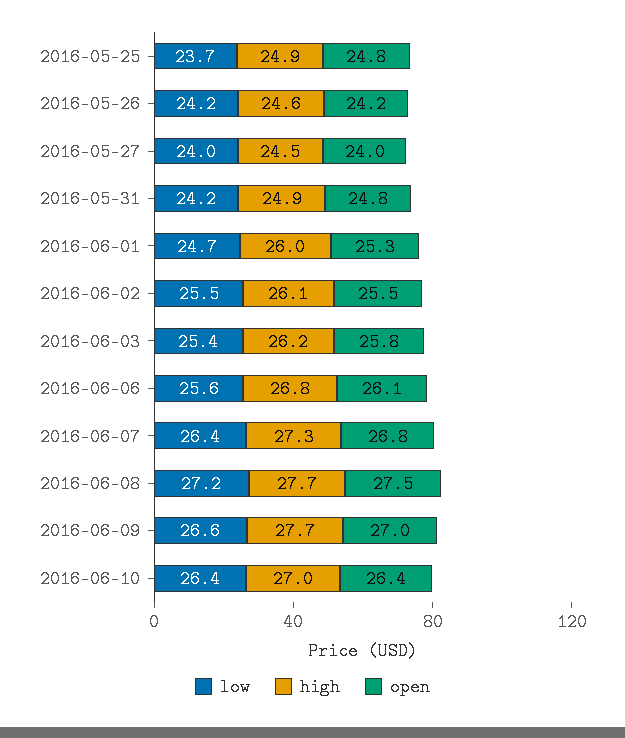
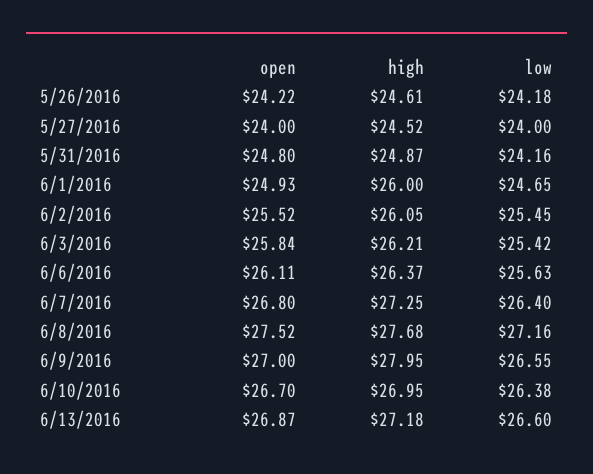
low, 2016-05-25: 23.7 -> none
high, 2016-05-25: 24.9 -> none
open, 2016-05-25: 24.8 -> none
open, 2016-06-01: 25.3 -> 24.93
high, 2016-06-06: 26.8 -> 26.37
high, 2016-06-09: 27.7 -> 27.95
open, 2016-06-10: 26.4 -> 26.7
open, 6/13/2016: none -> 26.87
high, 6/13/2016: none -> 27.18
low, 6/13/2016: none -> 26.6

